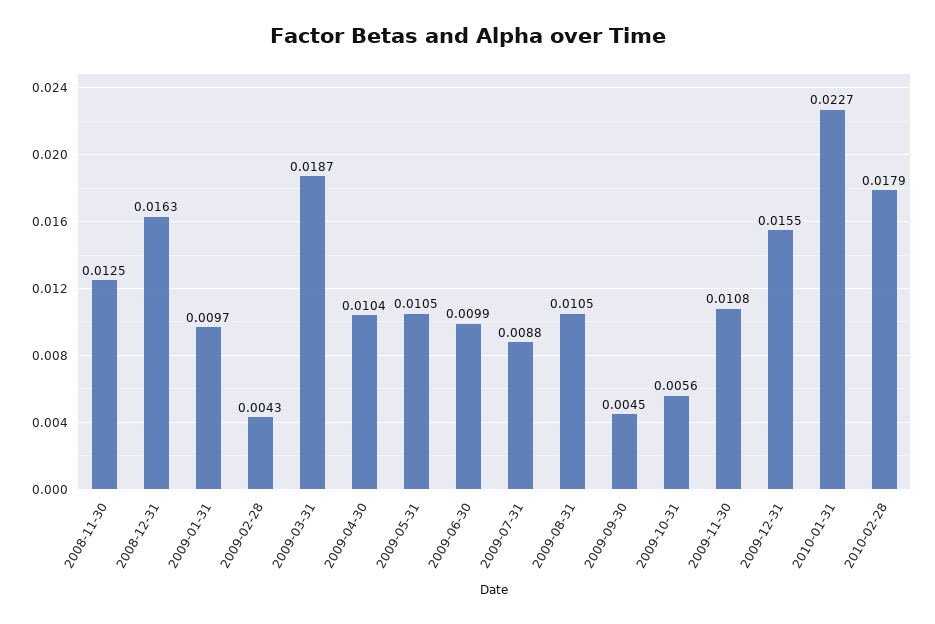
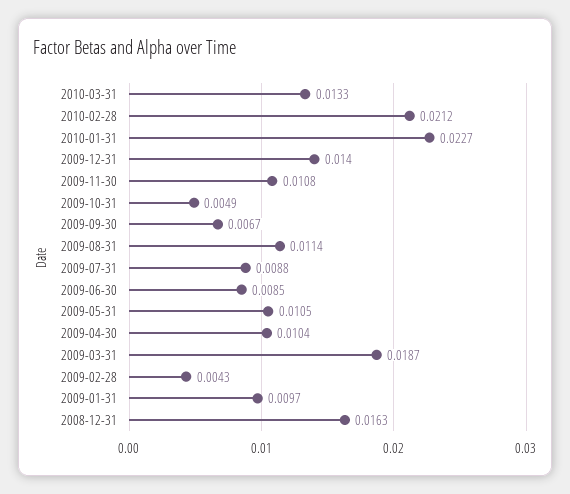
2008-11-30: 0.0125 -> none
2009-06-30: 0.0099 -> 0.0085
2009-08-31: 0.0105 -> 0.0114
2009-09-30: 0.0045 -> 0.0067
2009-10-31: 0.0056 -> 0.0049
2009-12-31: 0.0155 -> 0.014
2010-02-28: 0.0179 -> 0.0212
2010-03-31: none -> 0.0133

